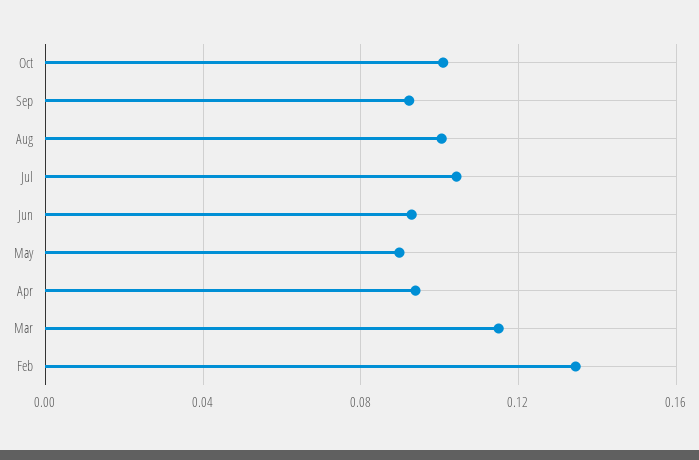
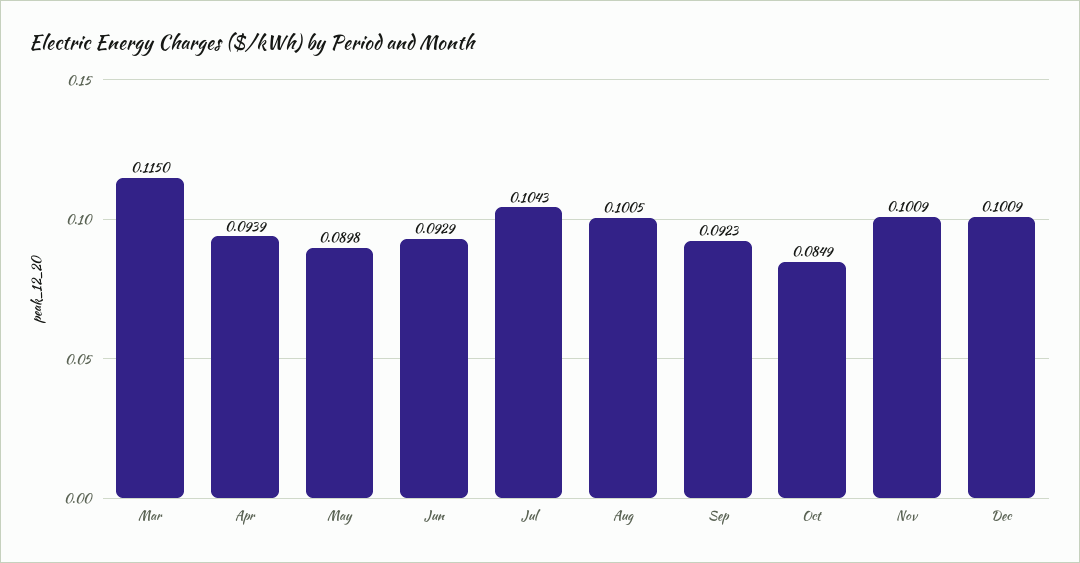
Oct: 0.1 -> 0.0849
Feb: 0.135 -> none
Nov: none -> 0.1009
Dec: none -> 0.1009

